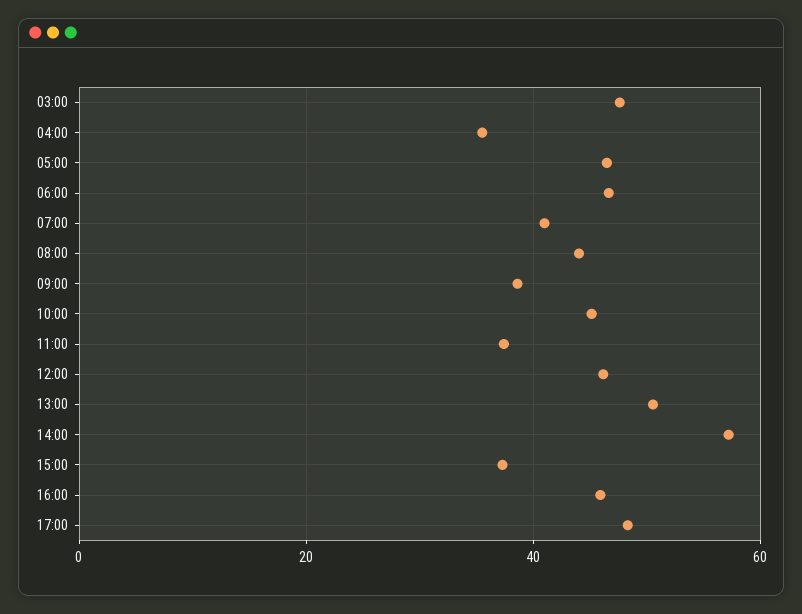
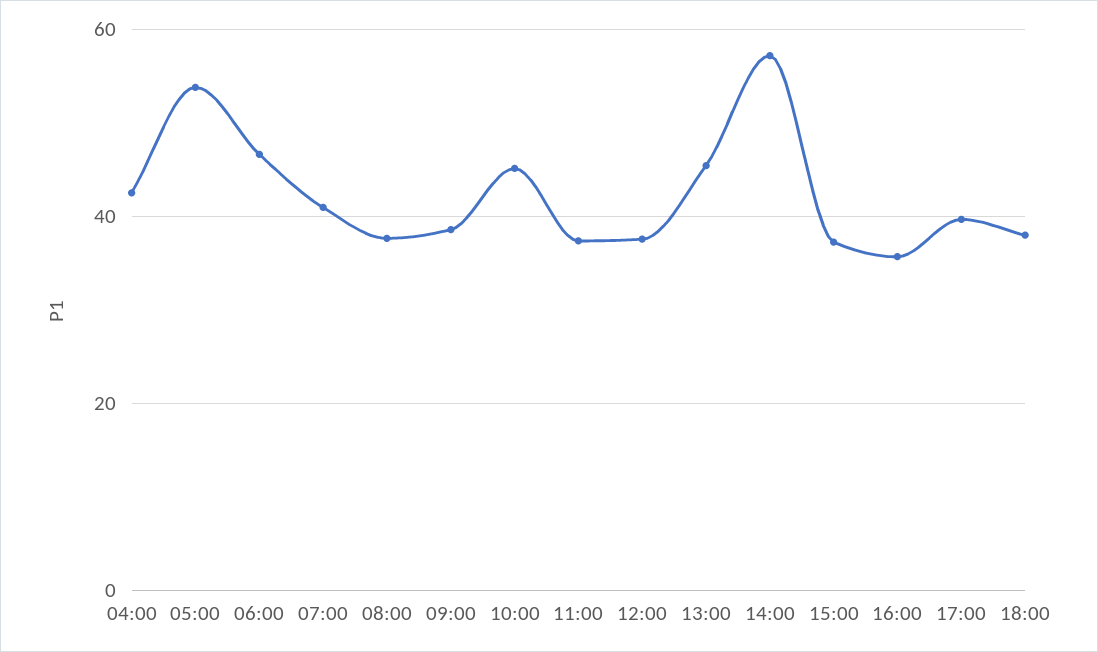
03:00: 48 -> none
04:00: 36 -> 42
05:00: 46 -> 54
08:00: 44 -> 38
12:00: 46 -> 38
13:00: 50 -> 46
16:00: 46 -> 36
17:00: 48 -> 40
18:00: none -> 38

